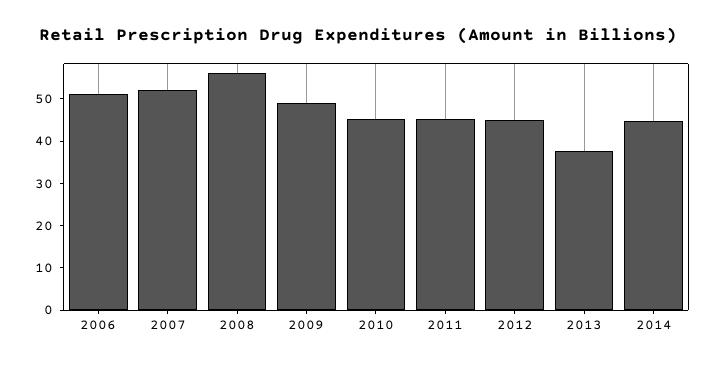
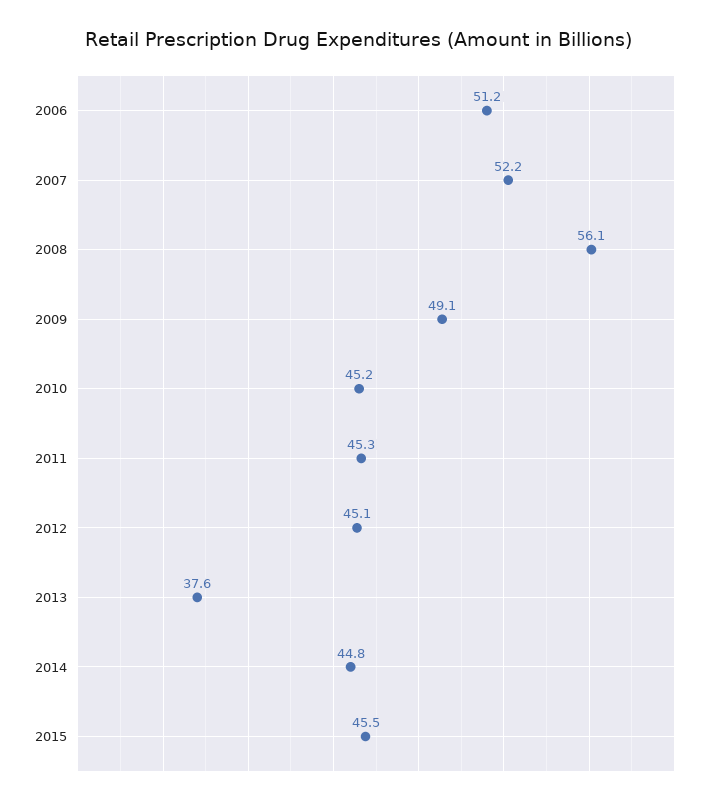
2015: none -> 45.5

